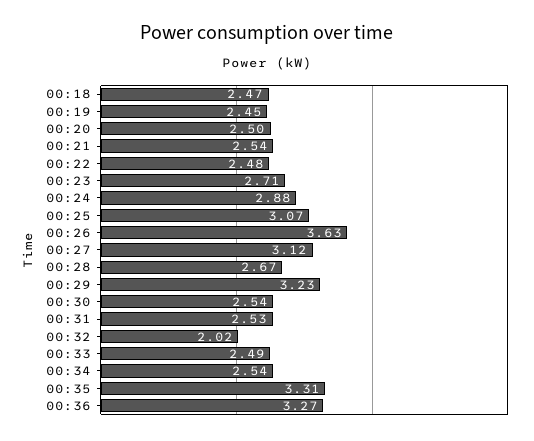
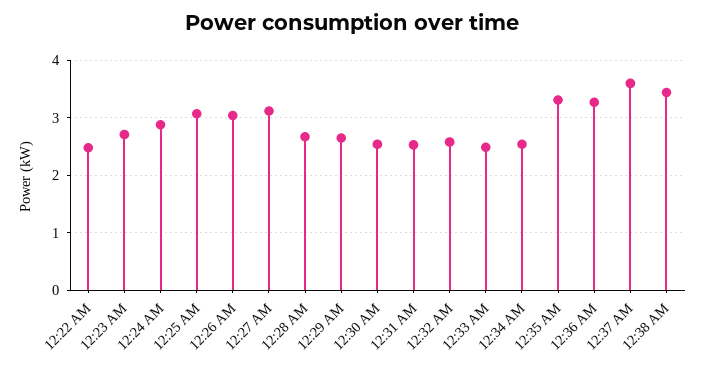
00:18: 2.47 -> none
00:19: 2.45 -> none
00:20: 2.5 -> none
00:21: 2.54 -> none
00:26: 3.63 -> 3
00:29: 3.23 -> 2.6
00:32: 2.02 -> 2.6
12:37 AM: none -> 3.6
12:38 AM: none -> 3.4

